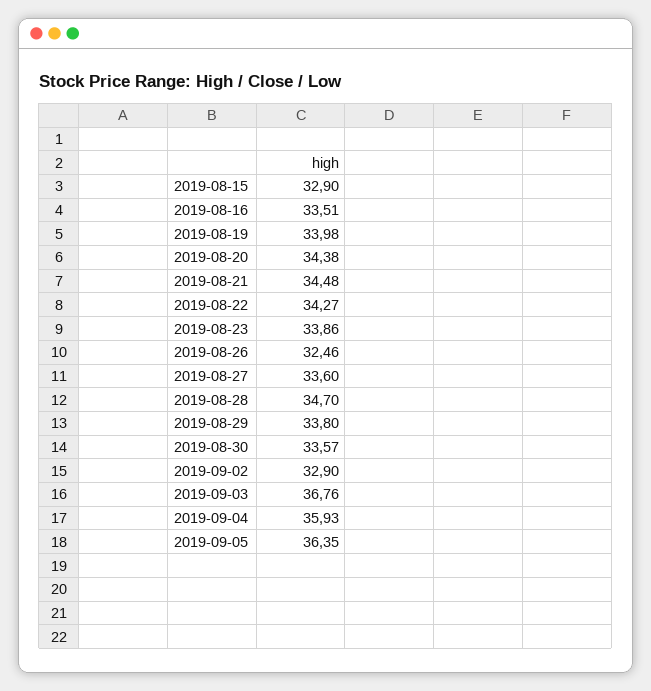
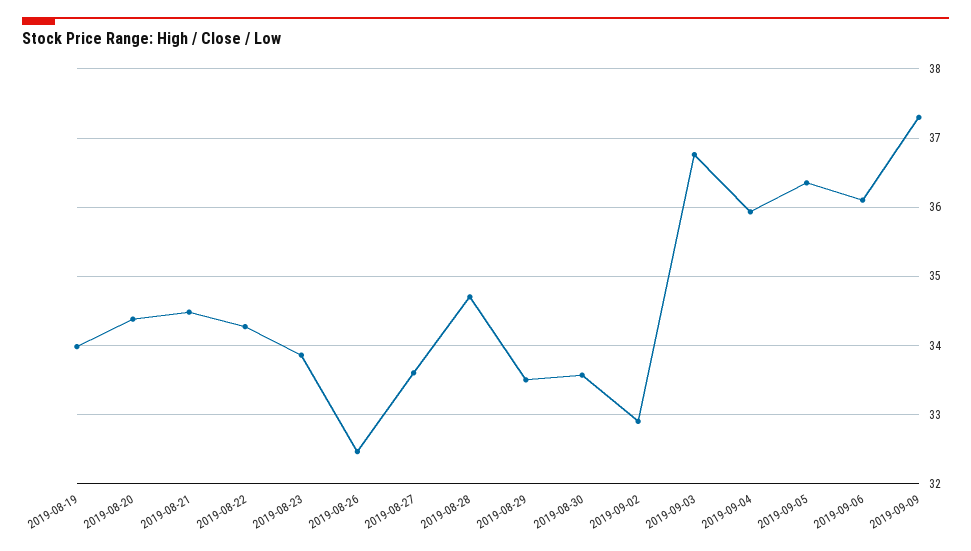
2019-08-15: 32.9 -> none
2019-08-16: 33.51 -> none
2019-08-29: 33.8 -> 33.5
2019-09-06: none -> 36.1
2019-09-09: none -> 37.3

